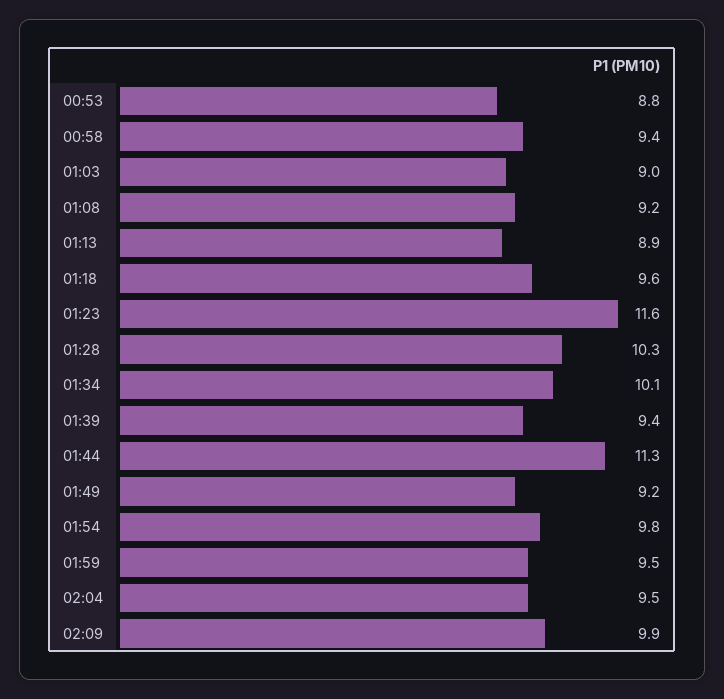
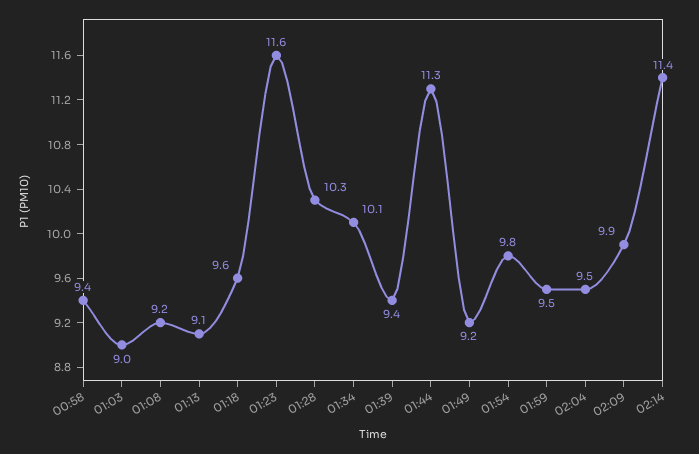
00:53: 8.8 -> none
01:13: 8.9 -> 9.1
02:14: none -> 11.4

